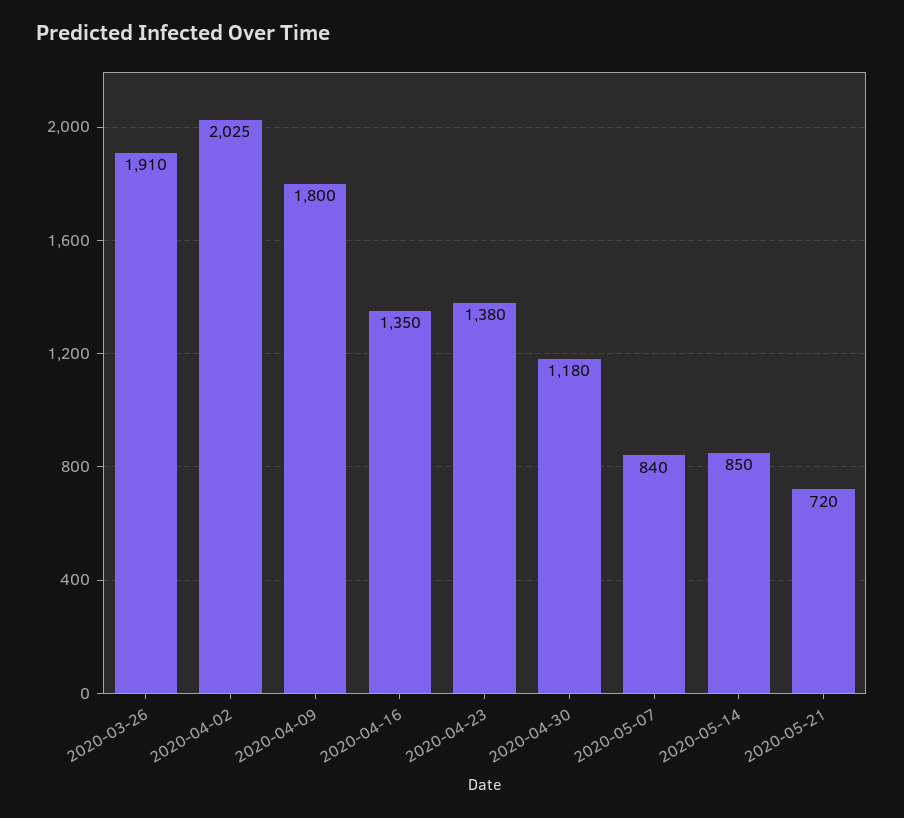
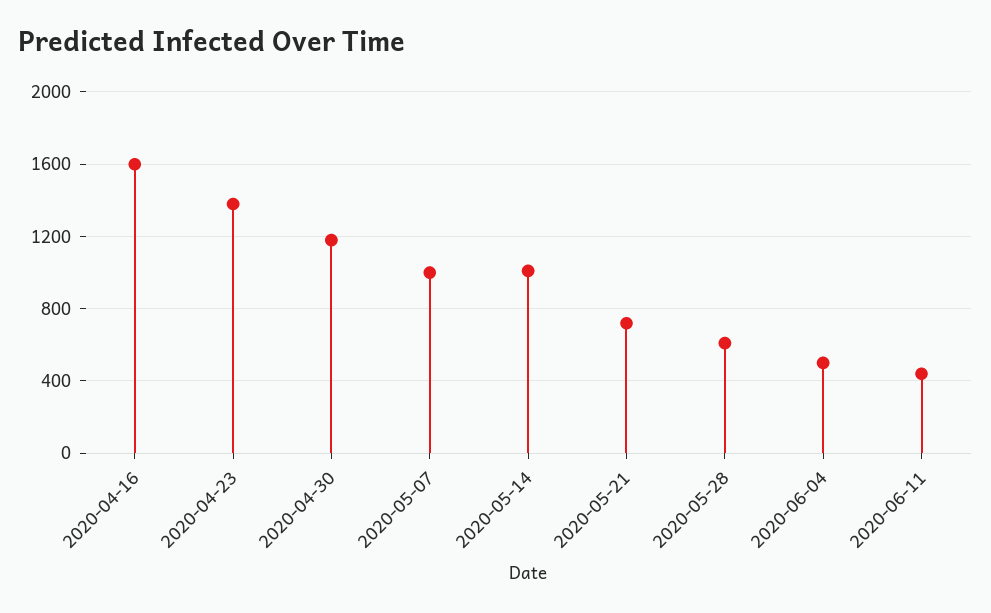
2020-03-26: 1910 -> none
2020-04-02: 2025 -> none
2020-04-09: 1800 -> none
2020-04-16: 1350 -> 1600
2020-05-07: 840 -> 1000
2020-05-14: 850 -> 1000
2020-05-28: none -> 600
2020-06-04: none -> 500
2020-06-11: none -> 450

